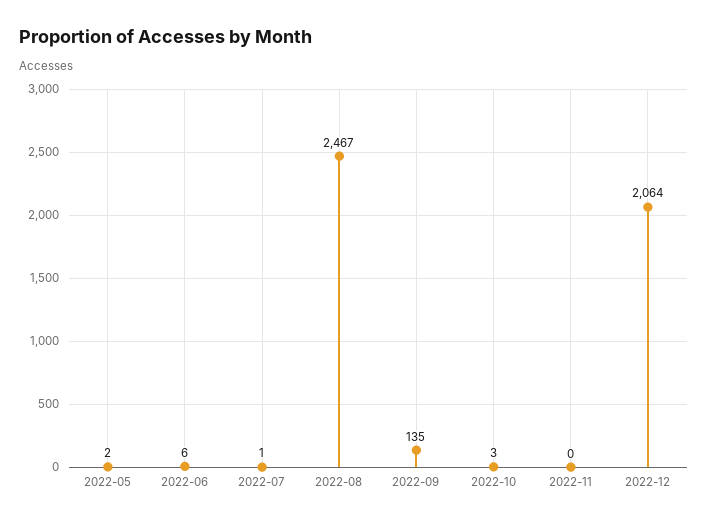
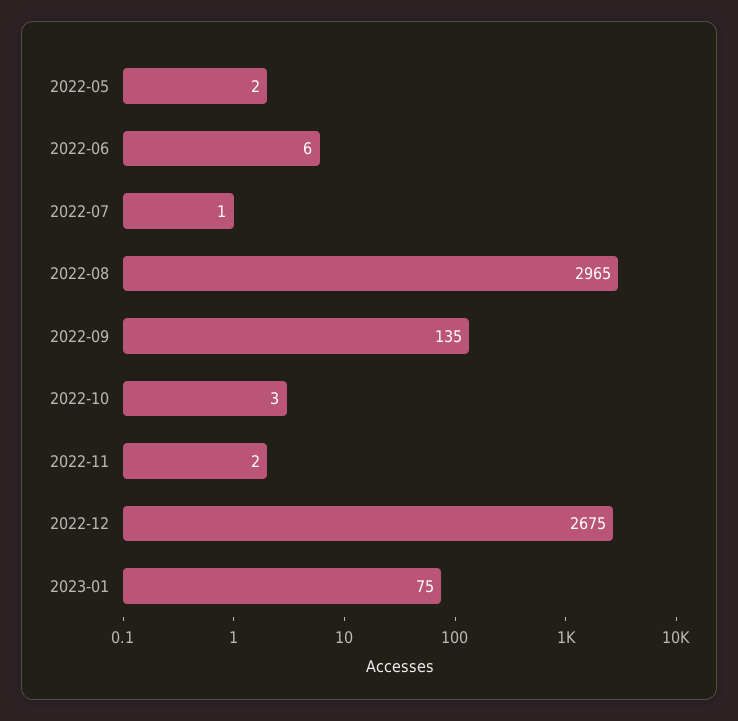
2022-08: 2467 -> 2965
2022-11: 0 -> 2
2022-12: 2064 -> 2675
2023-01: none -> 75

